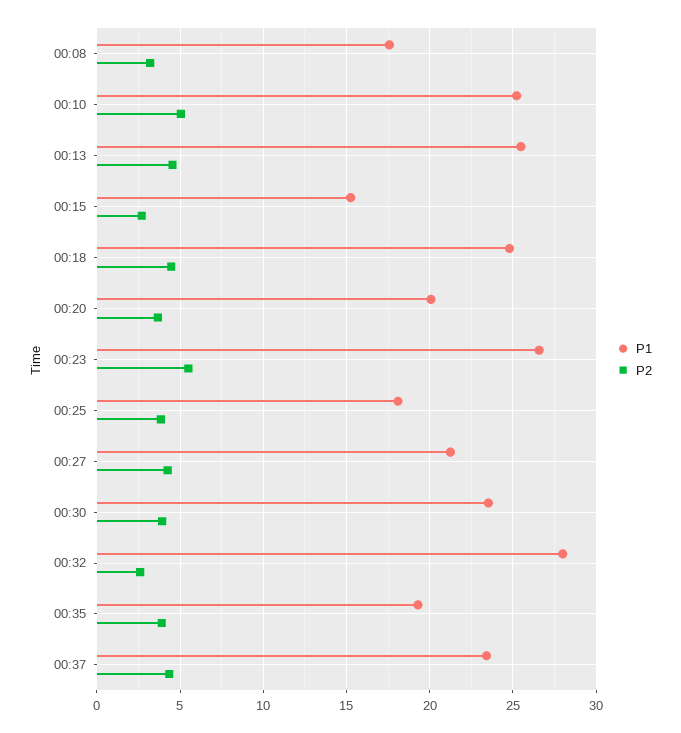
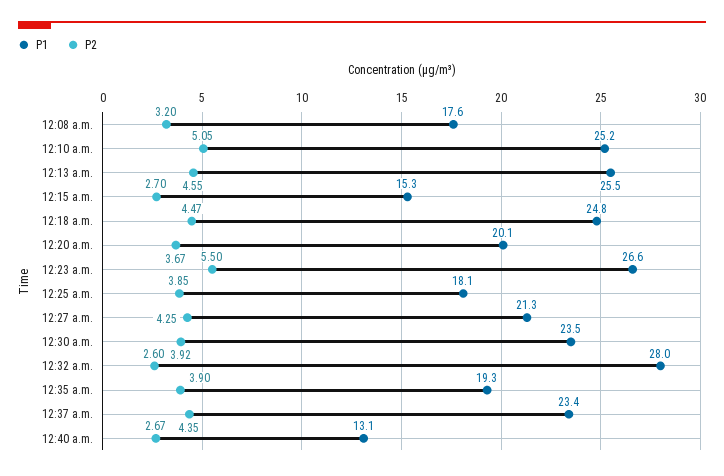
P1, 12:40 a.m.: none -> 13.1
P2, 12:40 a.m.: none -> 2.67

